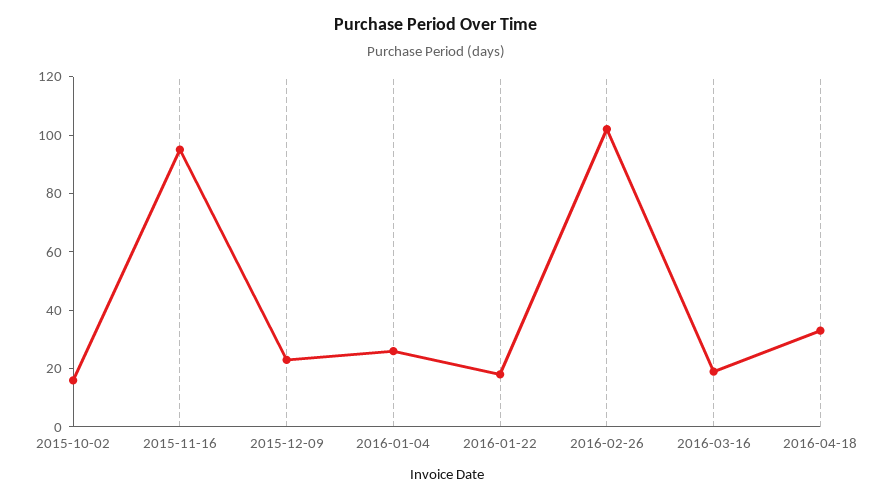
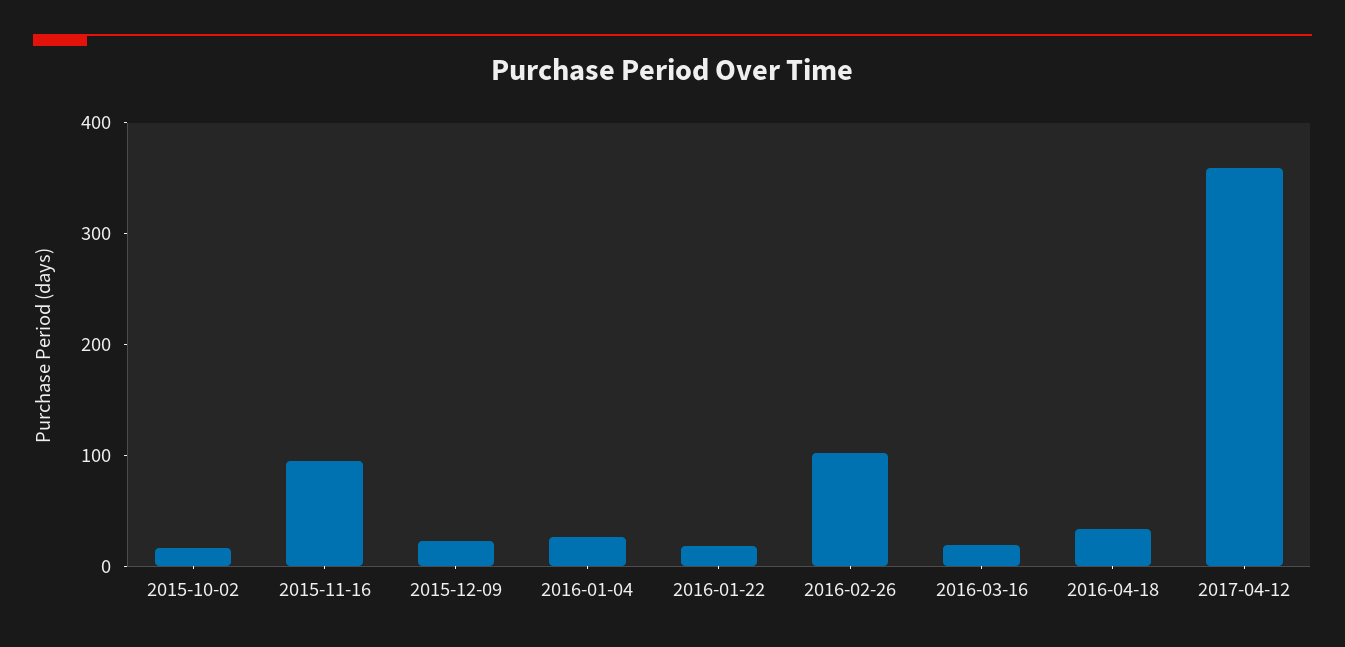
2017-04-12: none -> 360

